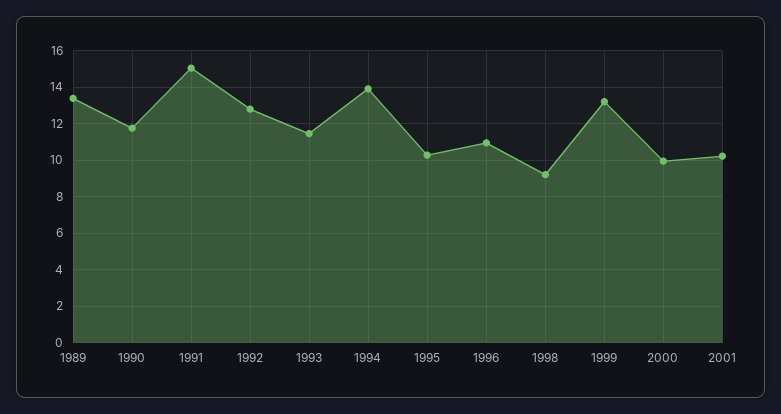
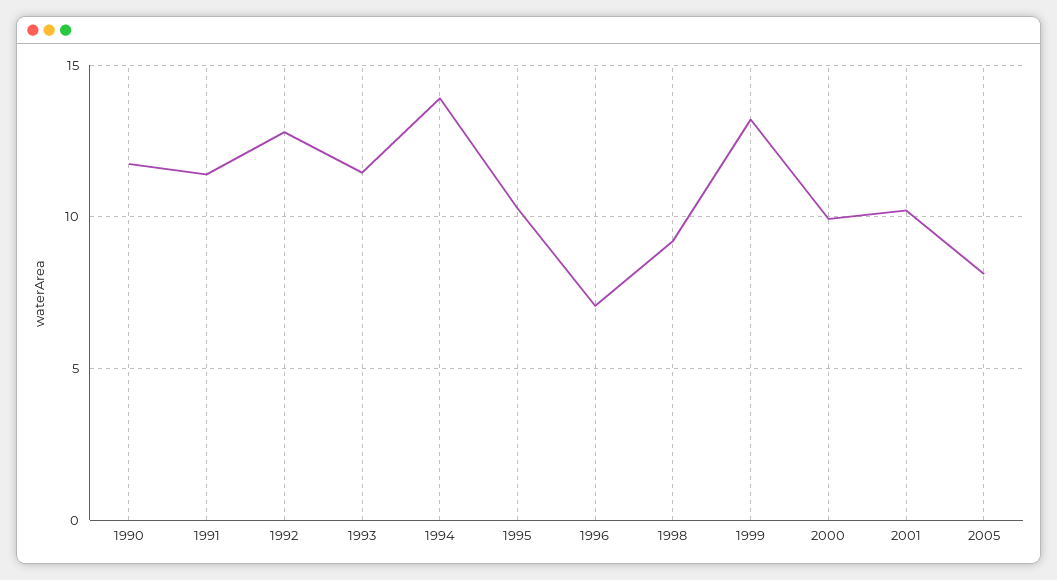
1989: 13.5 -> none
1991: 15 -> 11.5
1996: 11 -> 7
2005: none -> 8

